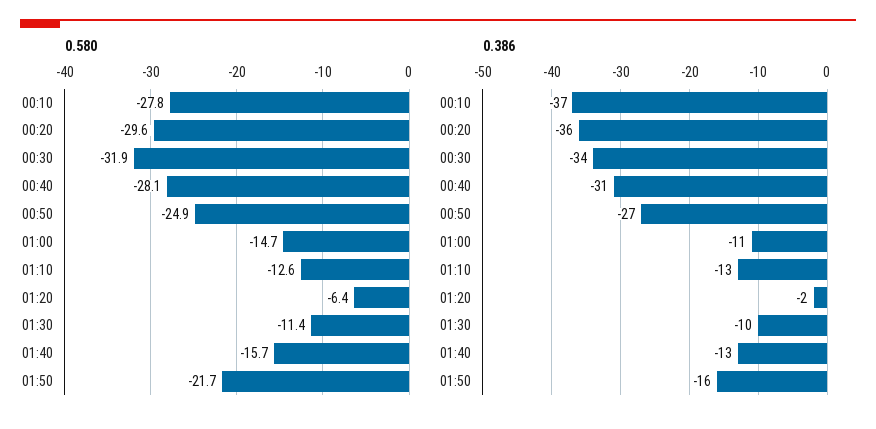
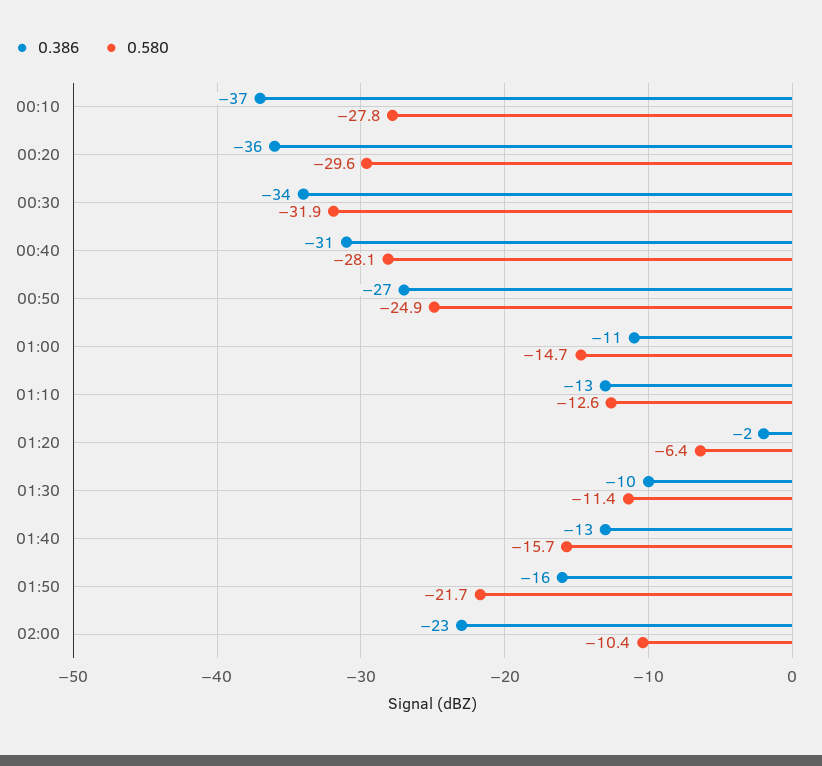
0.386, 02:00: none -> -23
0.580, 02:00: none -> -10.4

